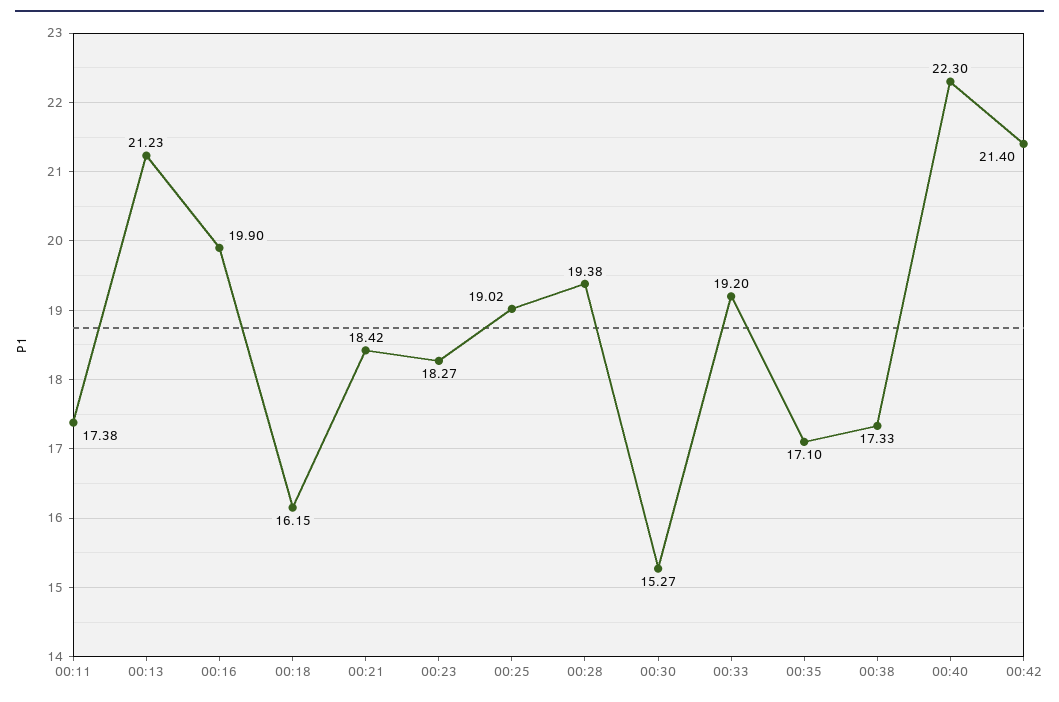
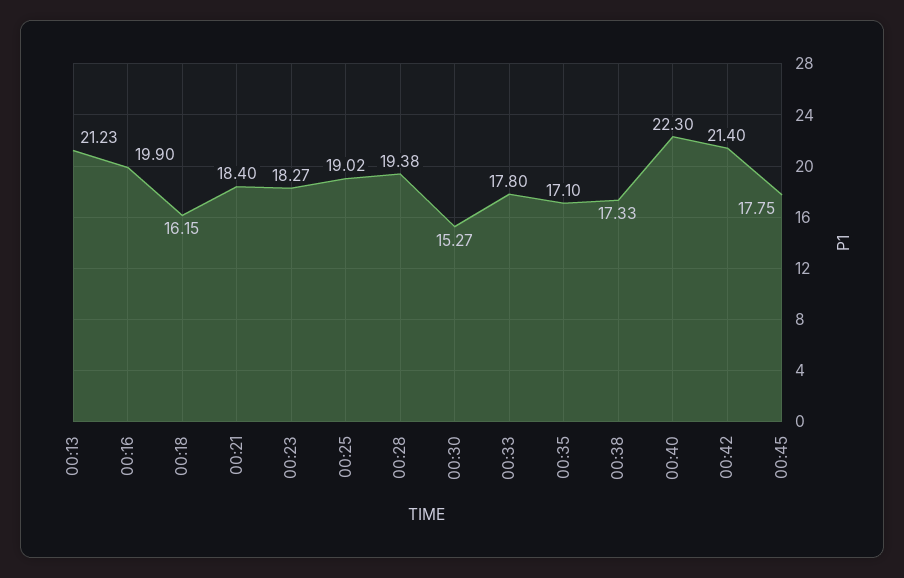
00:11: 17.38 -> none
00:21: 18.42 -> 18.4
00:33: 19.2 -> 17.8
00:45: none -> 17.75

